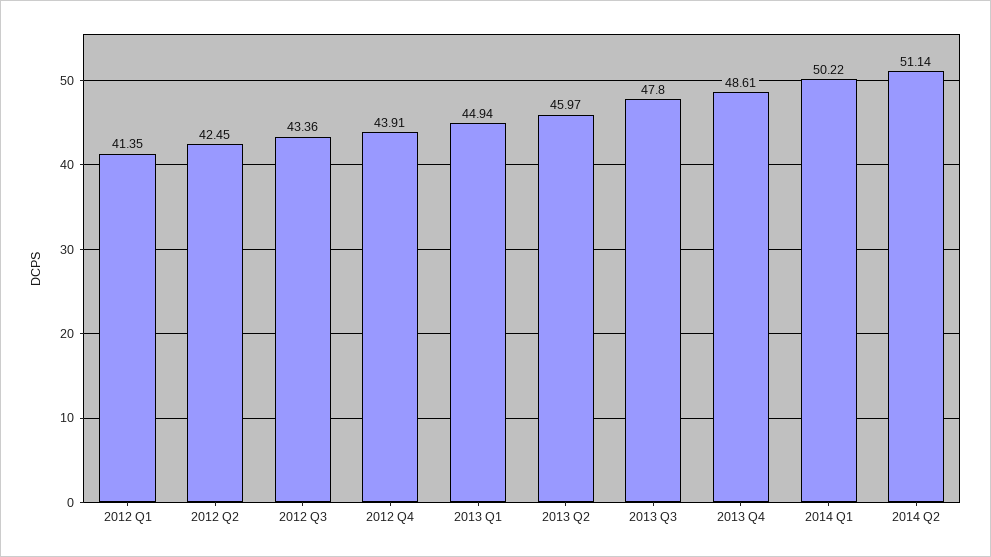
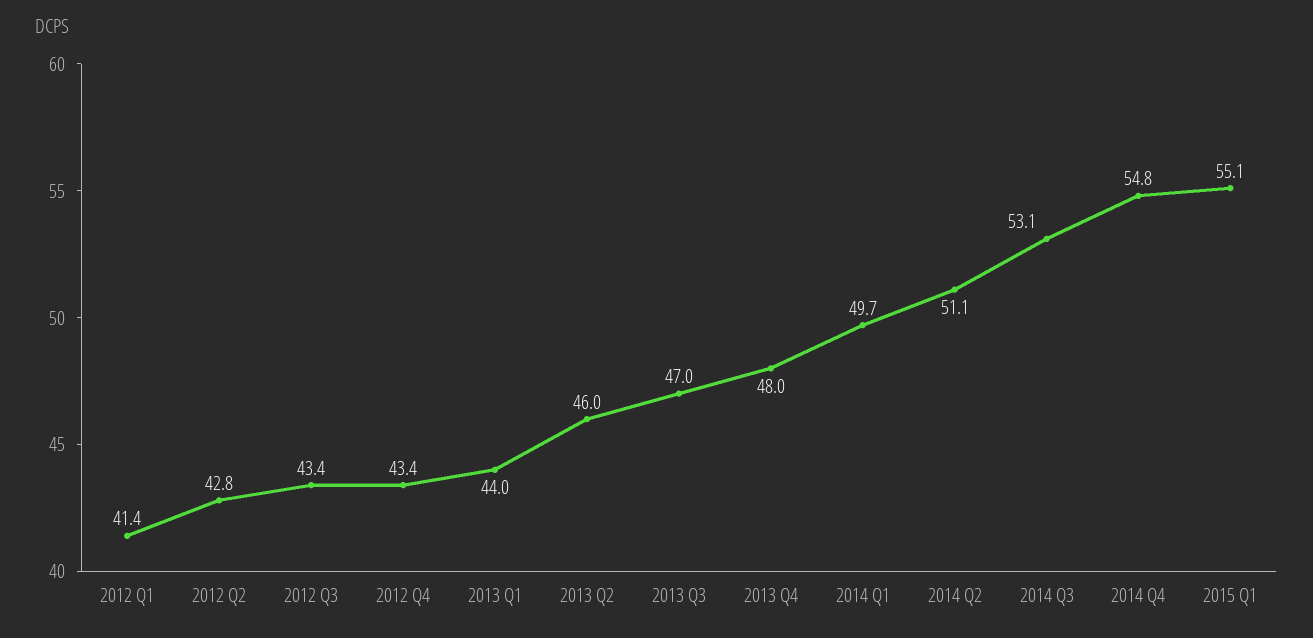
2012 Q2: 42.45 -> 42.8
2012 Q4: 43.91 -> 43.4
2013 Q1: 44.94 -> 44
2013 Q3: 47.8 -> 47
2013 Q4: 48.61 -> 48
2014 Q1: 50.22 -> 49.7
2014 Q3: none -> 53.1
2014 Q4: none -> 54.8
2015 Q1: none -> 55.1

